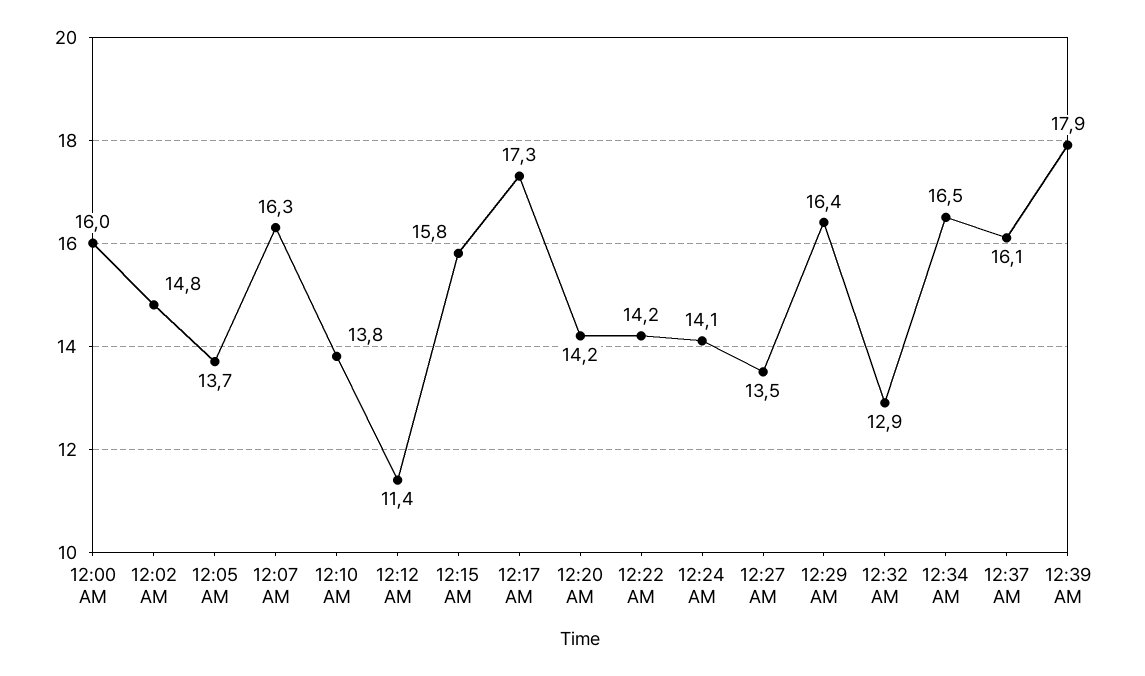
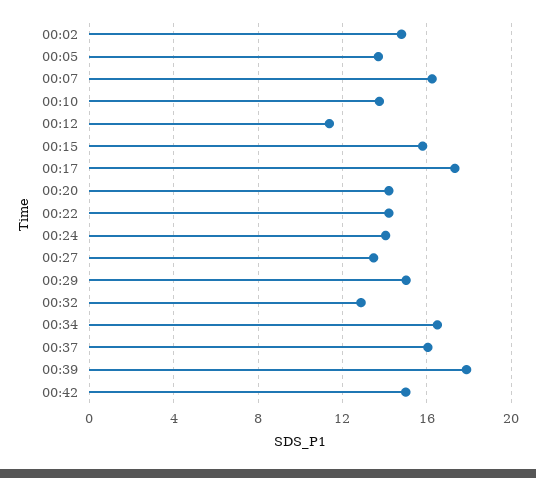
12:00 AM: 16 -> none
12:29 AM: 16.4 -> 15
00:42: none -> 15

